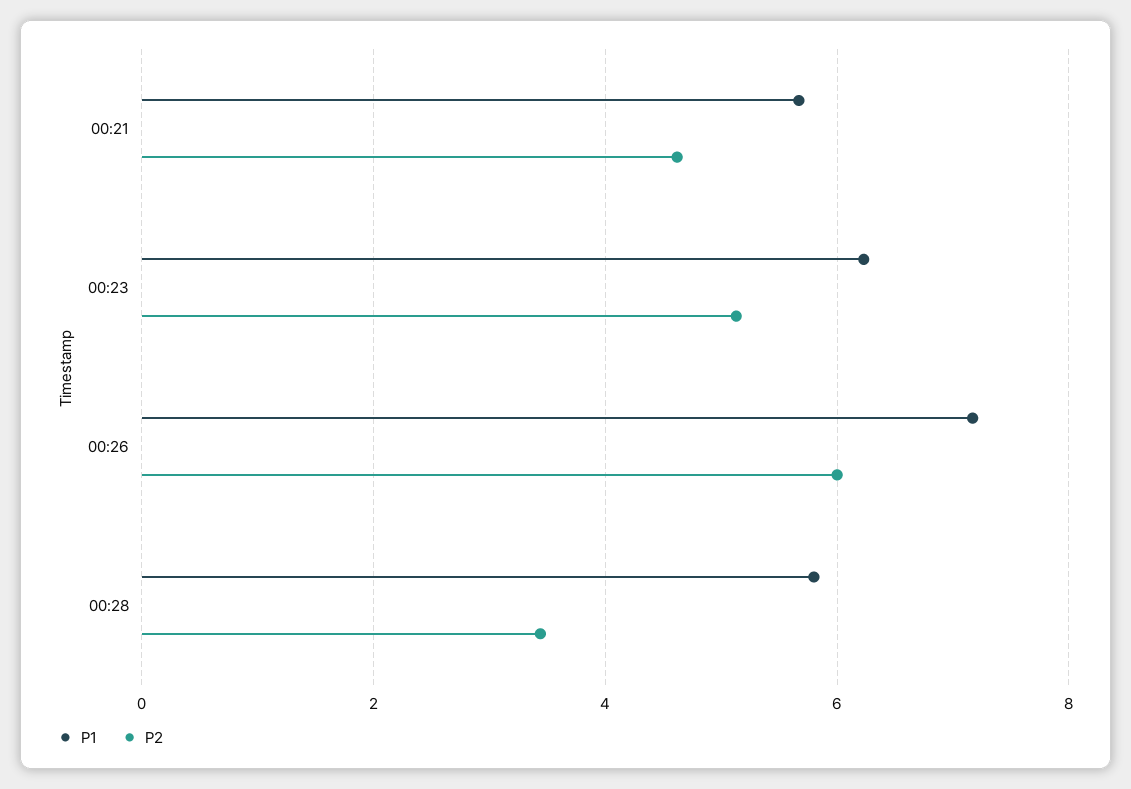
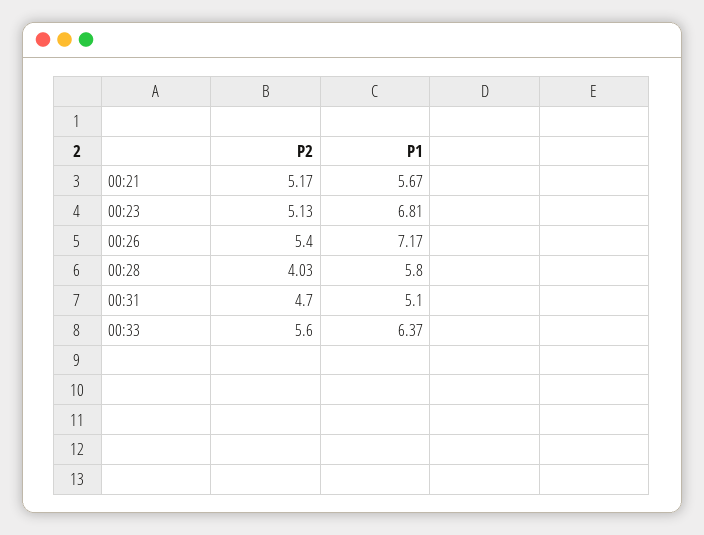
P2, 00:21: 4.6 -> 5.17
P1, 00:23: 6.2 -> 6.81
P2, 00:26: 6 -> 5.4
P2, 00:28: 3.4 -> 4.03
P2, 00:31: none -> 4.7
P1, 00:31: none -> 5.1
P2, 00:33: none -> 5.6
P1, 00:33: none -> 6.37

